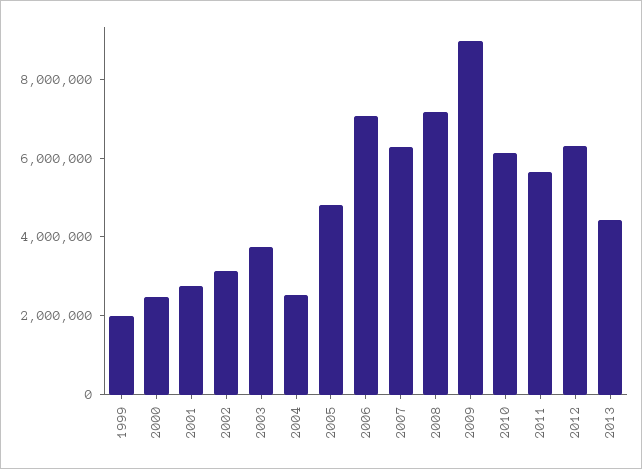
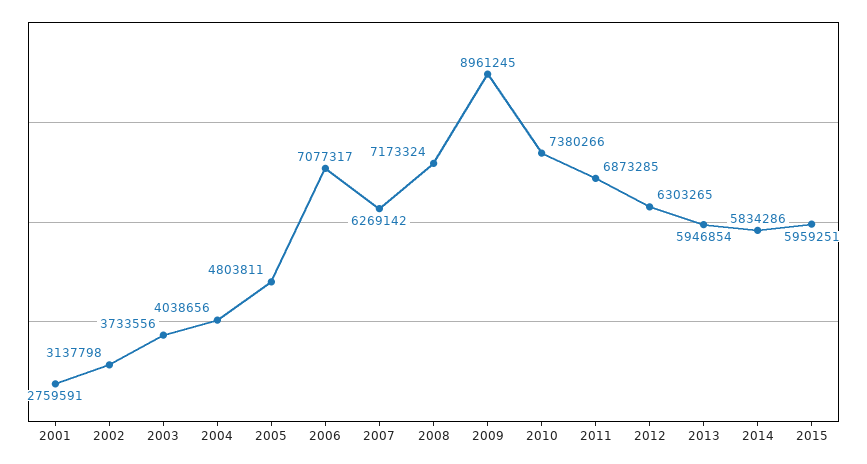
1999: 2000000 -> none
2000: 2500000 -> none
2004: 2500000 -> 4038656
2010: 6000000 -> 7380266
2011: 5500000 -> 6873285
2013: 4500000 -> 5946854
2014: none -> 5834286
2015: none -> 5959251

